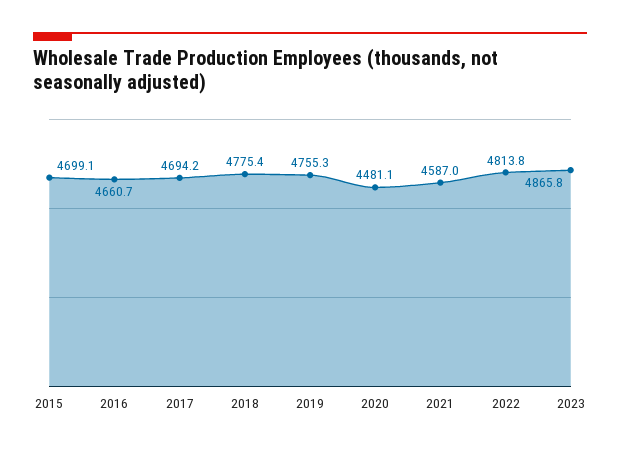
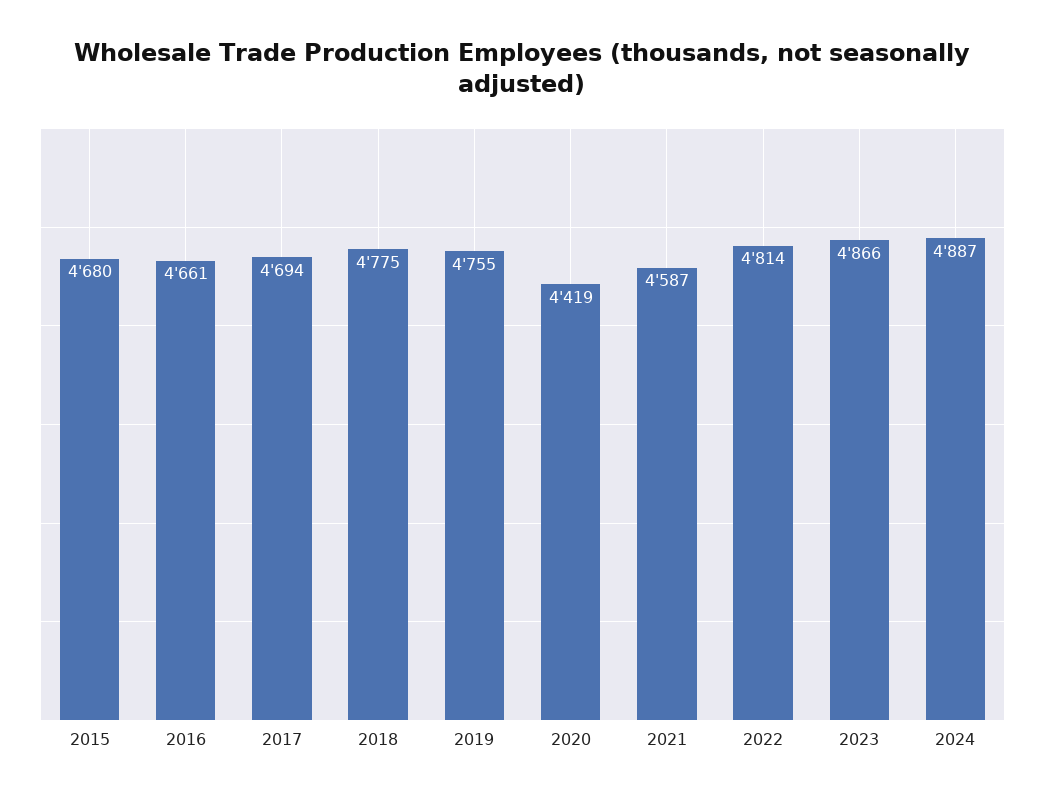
2015: 4699.1 -> 4680
2020: 4481.1 -> 4419
2024: none -> 4887

